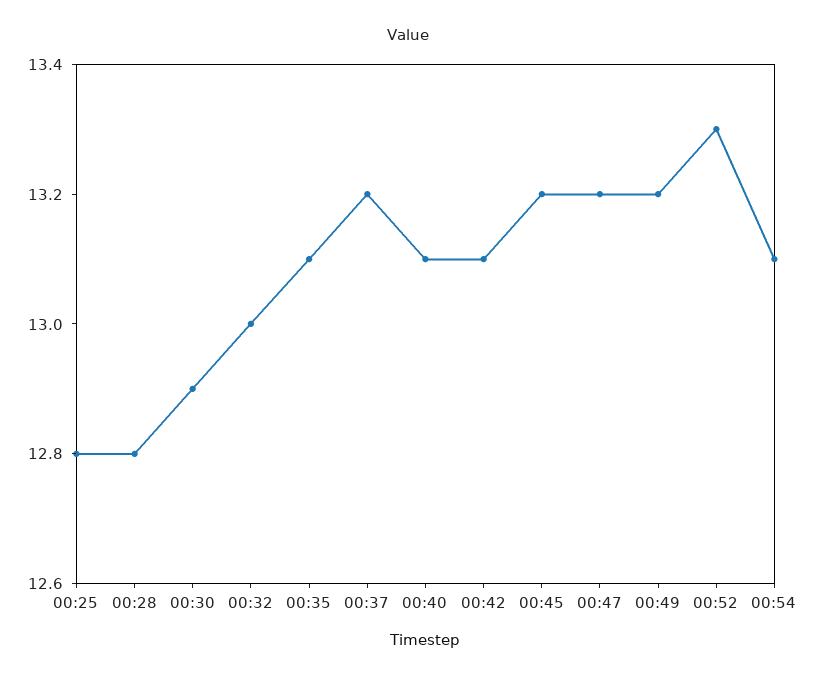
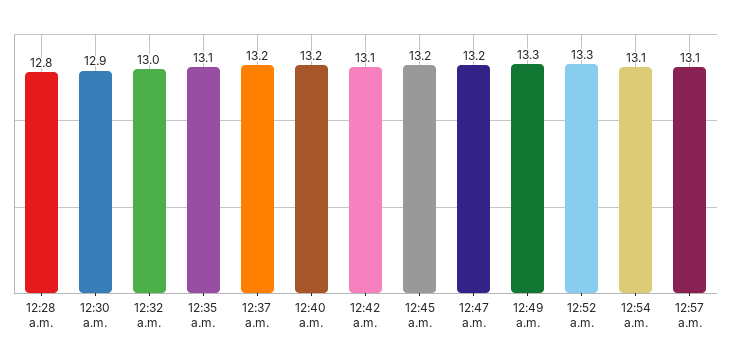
00:25: 12.8 -> none
00:40: 13.1 -> 13.2
00:49: 13.2 -> 13.3
12:57 a.m.: none -> 13.1

